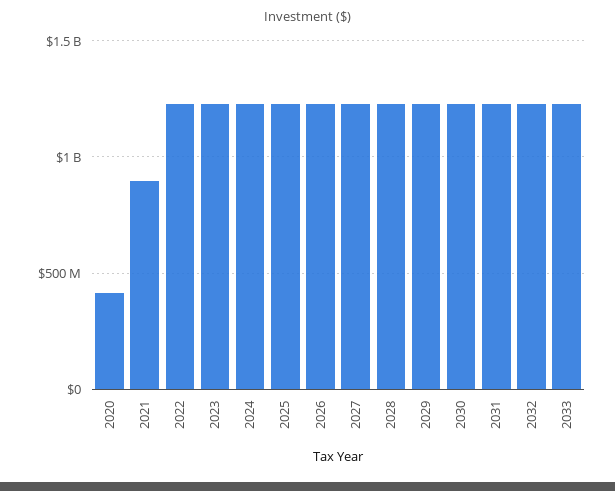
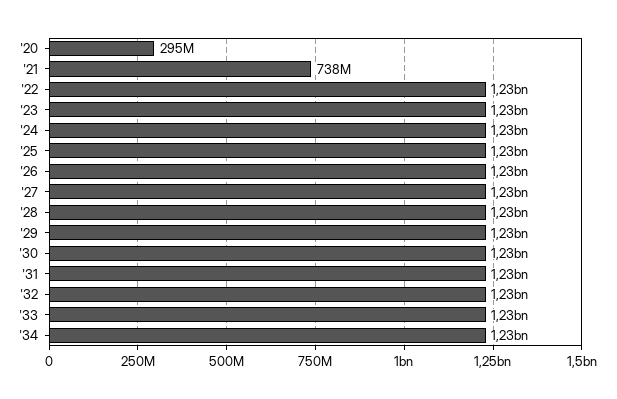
2020: 400000000 -> 295000000
2021: 900000000 -> 738000000
'34: none -> 1230000000

